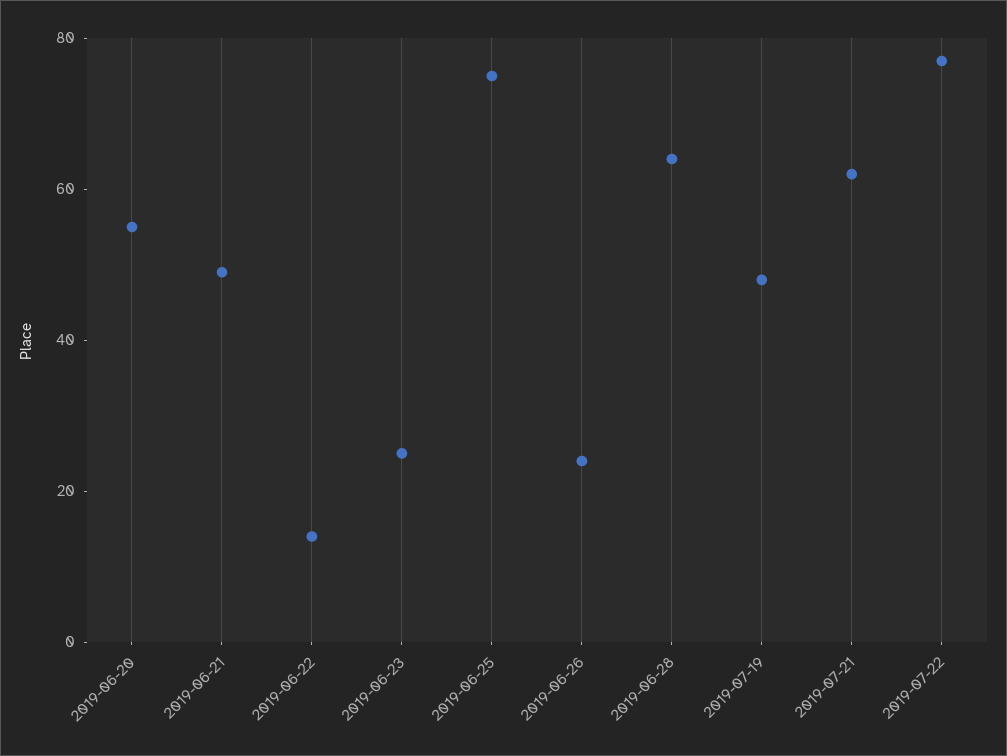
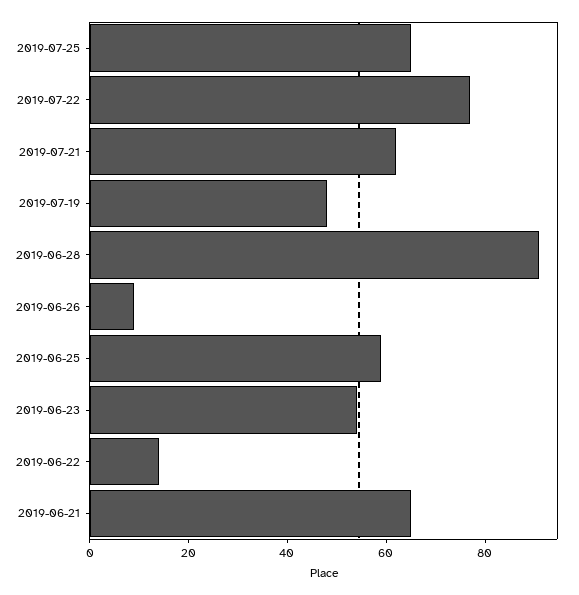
2019-06-20: 55 -> none
2019-06-21: 50 -> 65
2019-06-23: 25 -> 55
2019-06-25: 75 -> 60
2019-06-26: 25 -> 10
2019-06-28: 65 -> 90
2019-07-25: none -> 65

